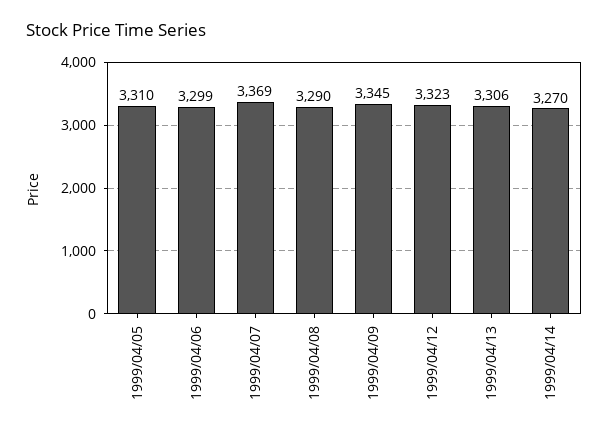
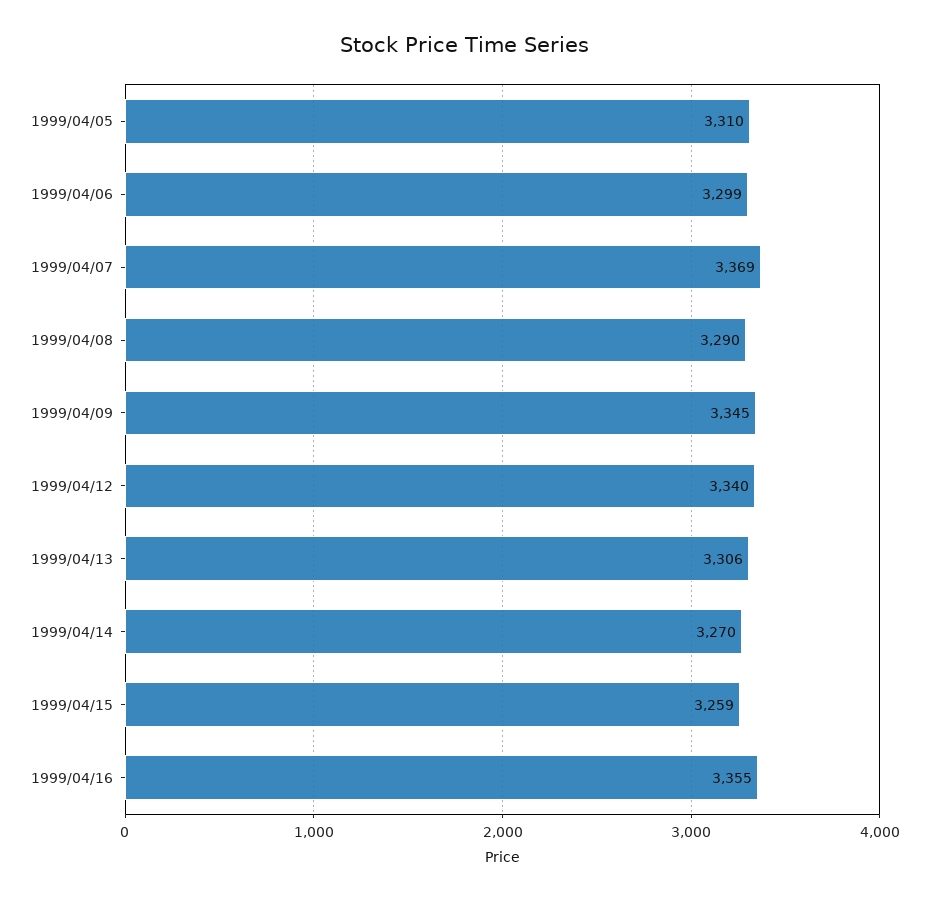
1999/04/12: 3323 -> 3340
1999/04/15: none -> 3259
1999/04/16: none -> 3355

